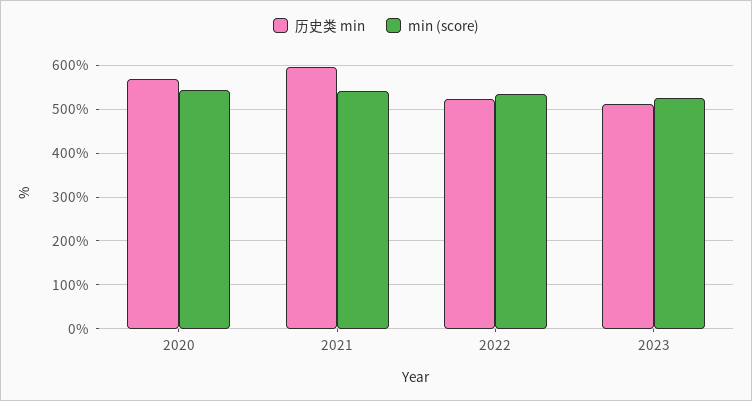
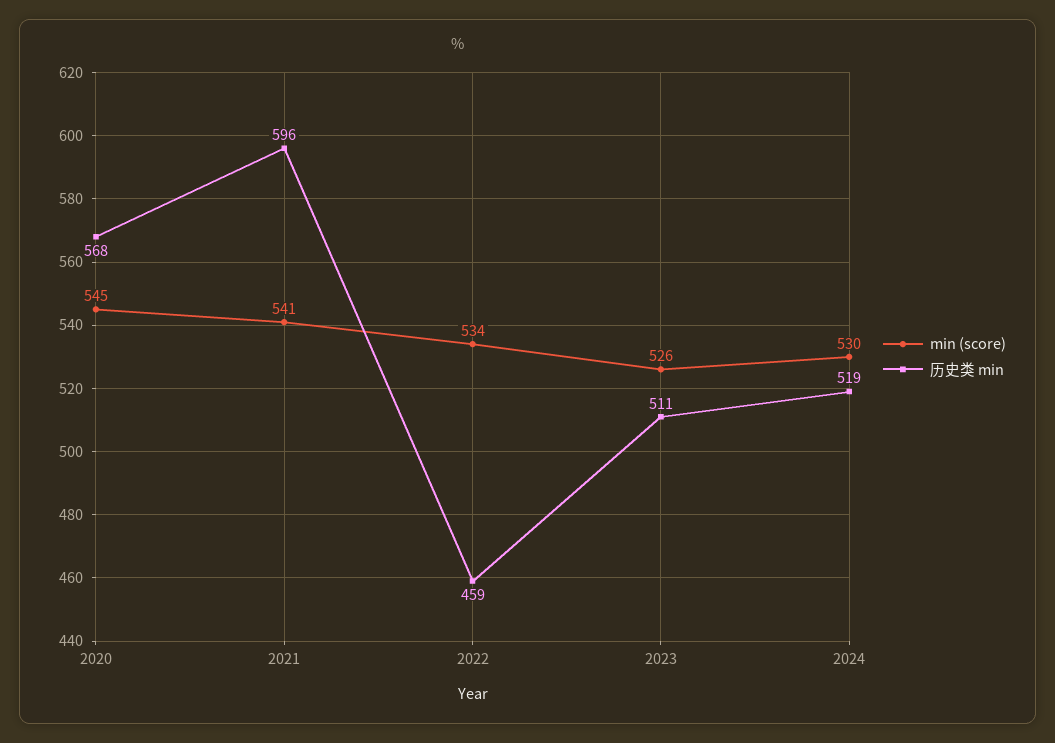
历史类 min, 2022: 520 -> 459
min (score), 2024: none -> 530
历史类 min, 2024: none -> 519

